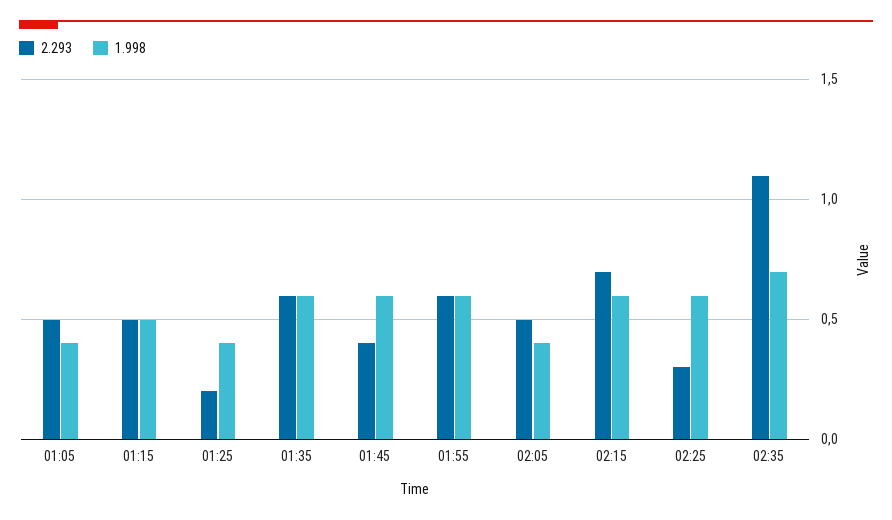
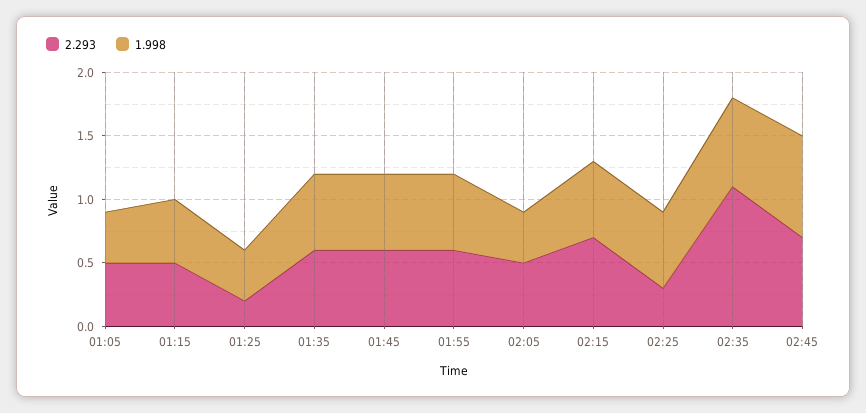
2.293, 01:45: 0.4 -> 0.6
2.293, 02:45: none -> 0.7
1.998, 02:45: none -> 0.8

